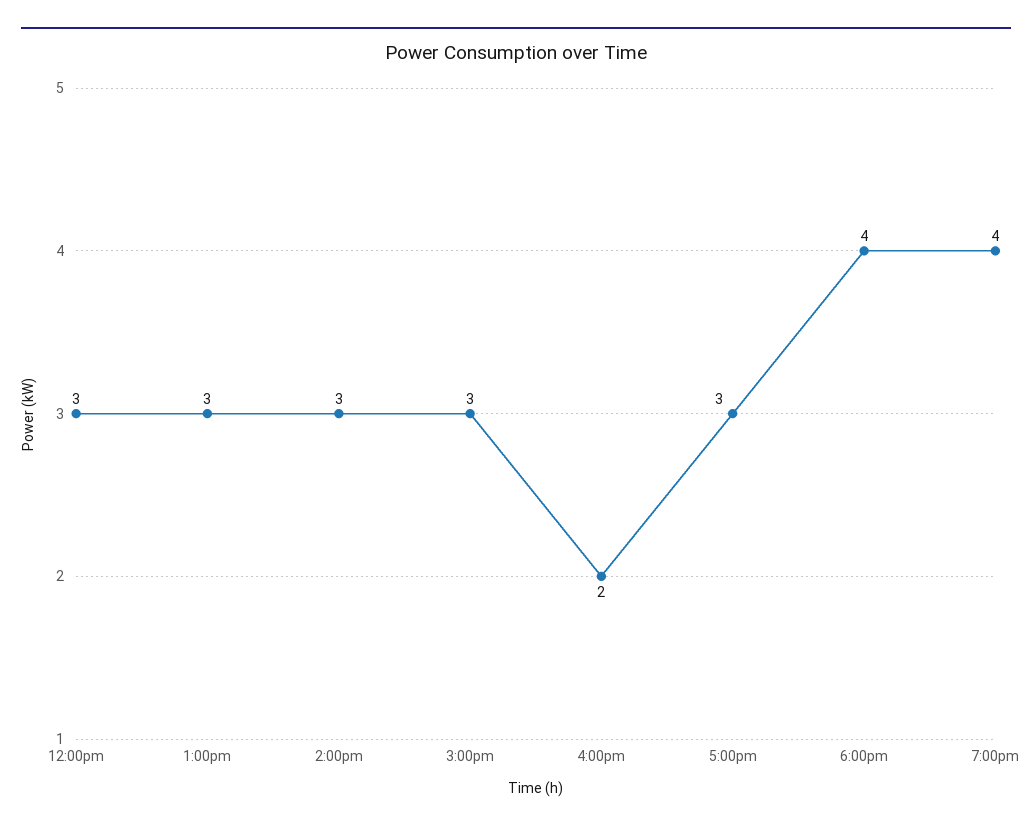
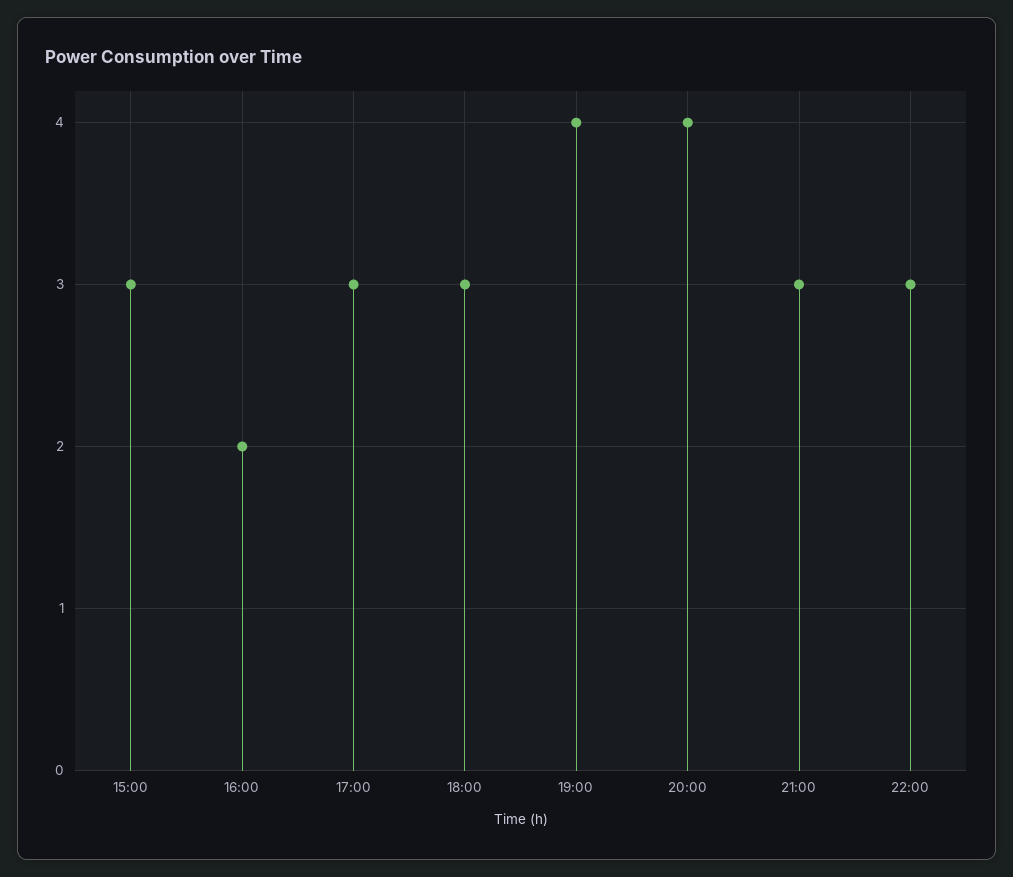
12:00pm: 3 -> none
1:00pm: 3 -> none
2:00pm: 3 -> none
6:00pm: 4 -> 3
20:00: none -> 4
21:00: none -> 3
22:00: none -> 3

